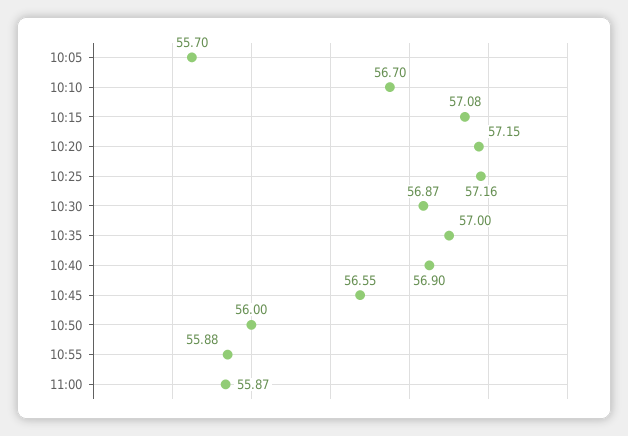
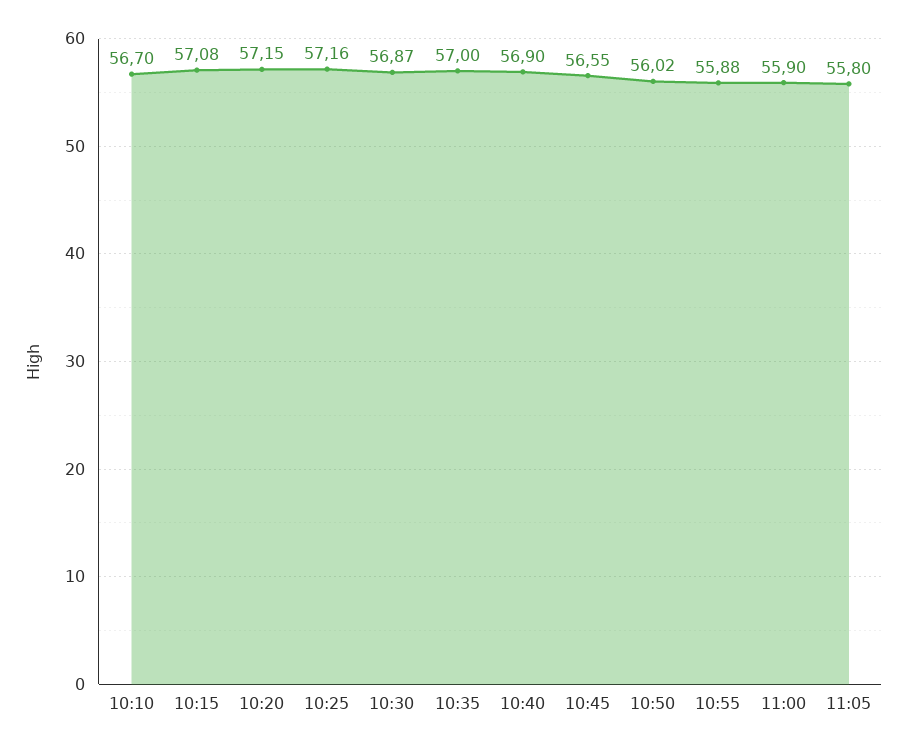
10:05: 55.7 -> none
10:50: 56 -> 56.02
11:00: 55.87 -> 55.9
11:05: none -> 55.8

